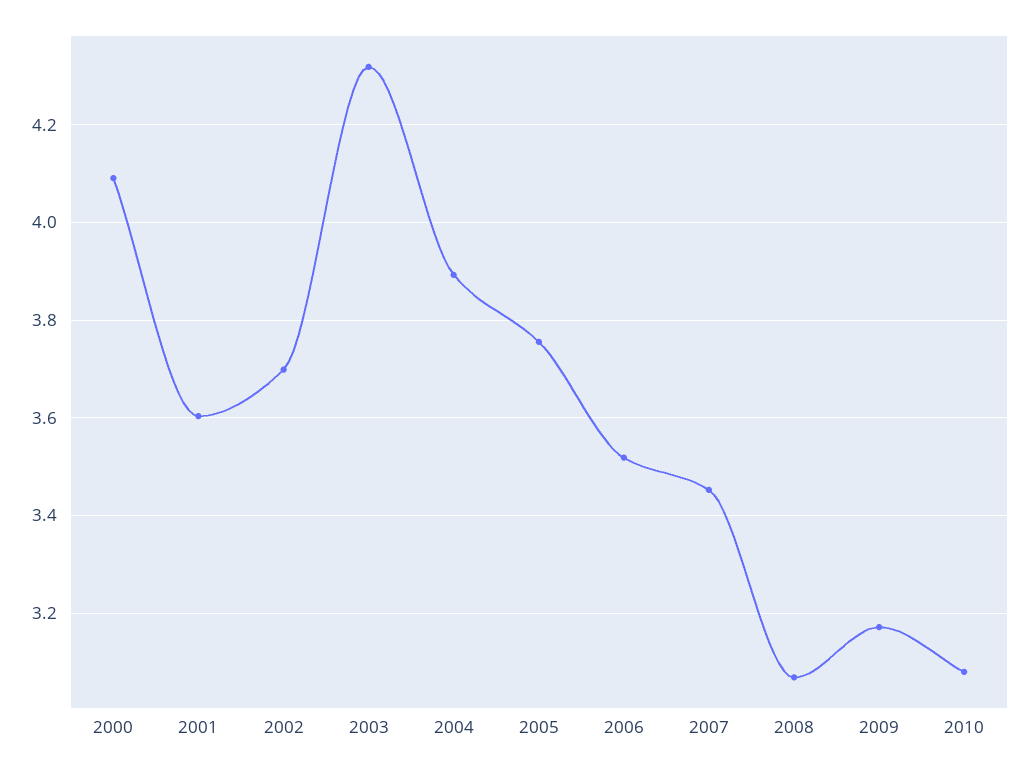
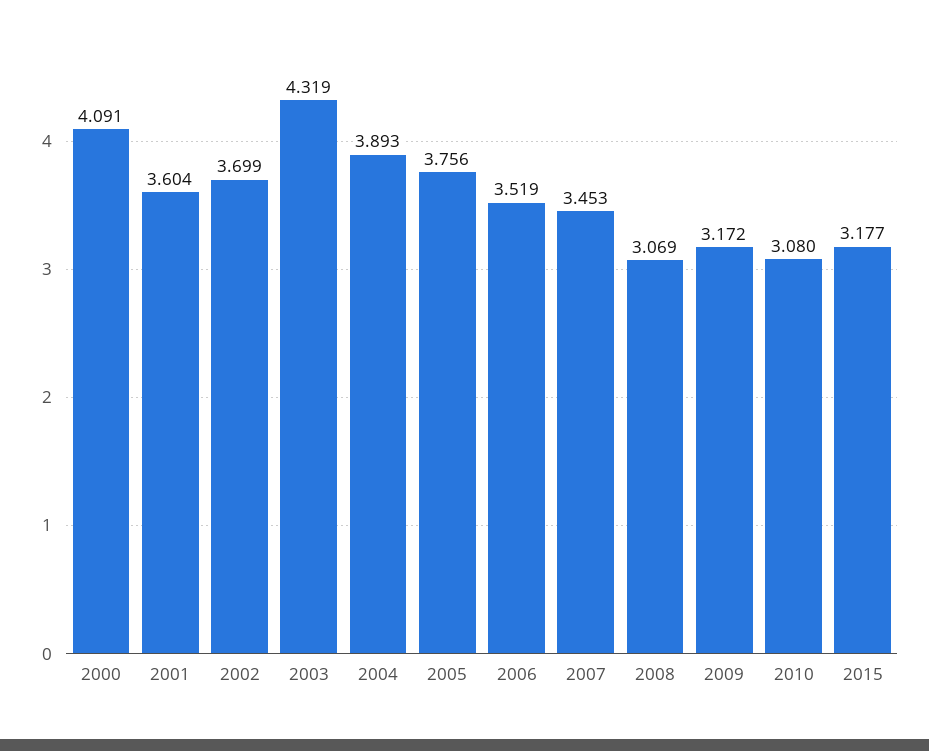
2015: none -> 3.177

